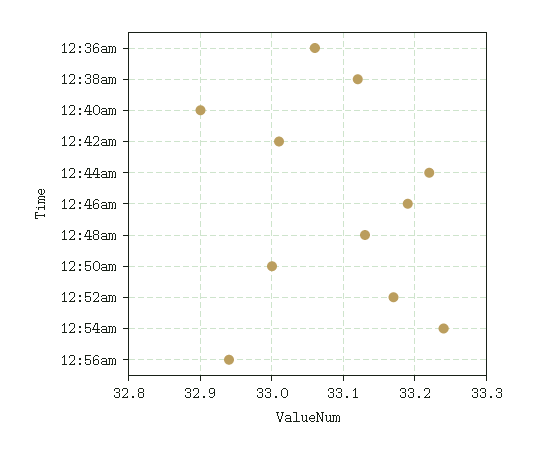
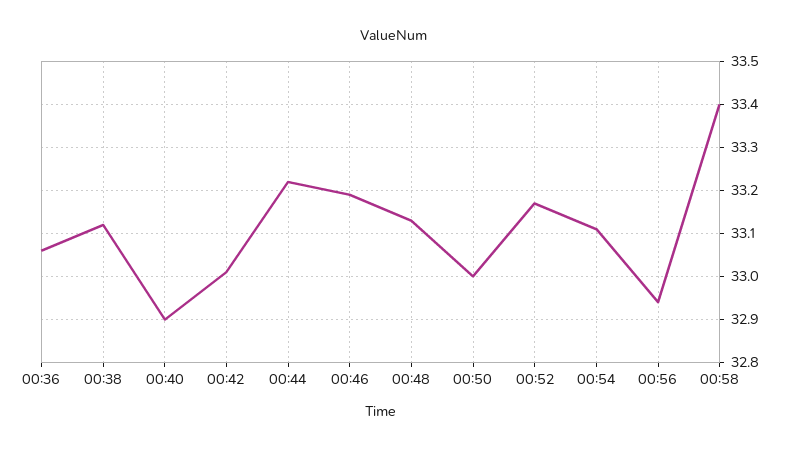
12:54am: 33.24 -> 33.1
00:58: none -> 33.4

